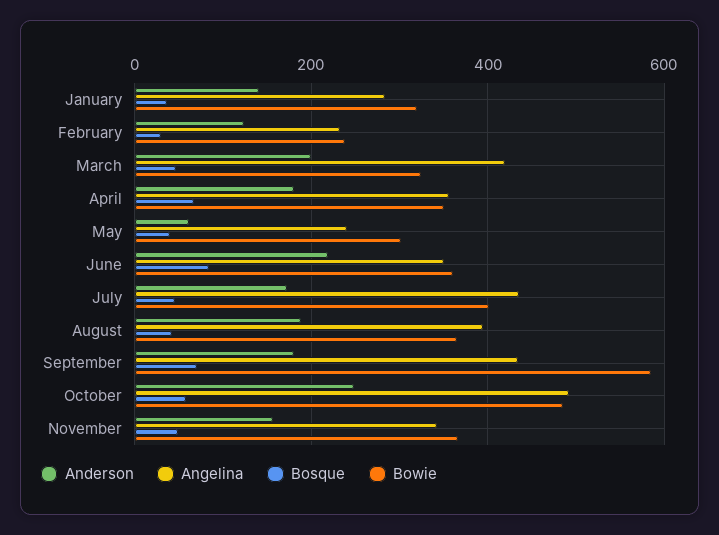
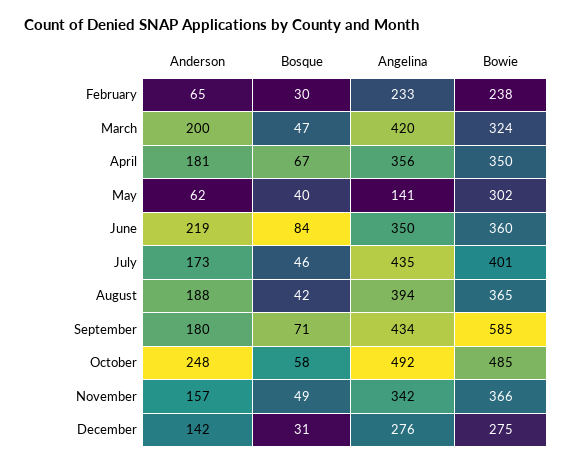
Anderson, January: 140 -> none
Angelina, January: 280 -> none
Bosque, January: 40 -> none
Bowie, January: 320 -> none
Anderson, February: 120 -> 65
Angelina, May: 240 -> 141
Anderson, December: none -> 142
Bosque, December: none -> 31
Angelina, December: none -> 276
Bowie, December: none -> 275

